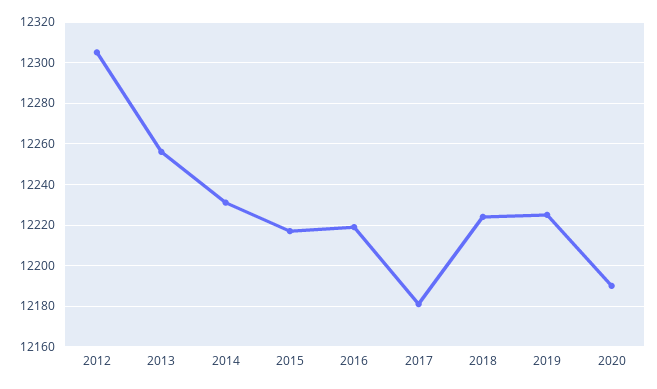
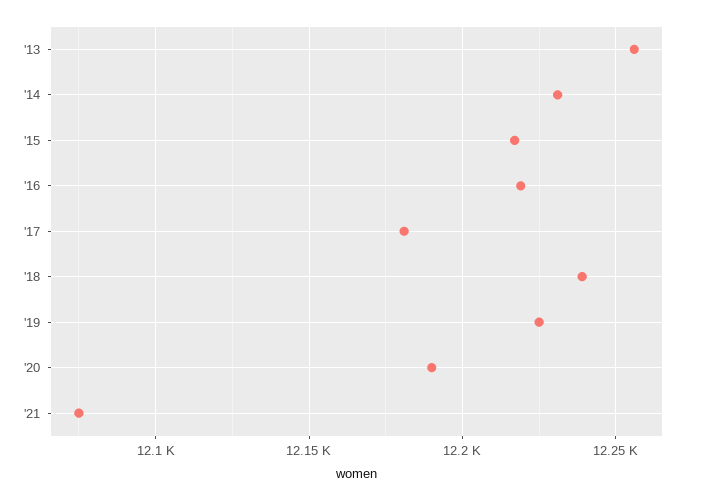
2012: 12305 -> none
2018: 12225 -> 12240
'21: none -> 12075

